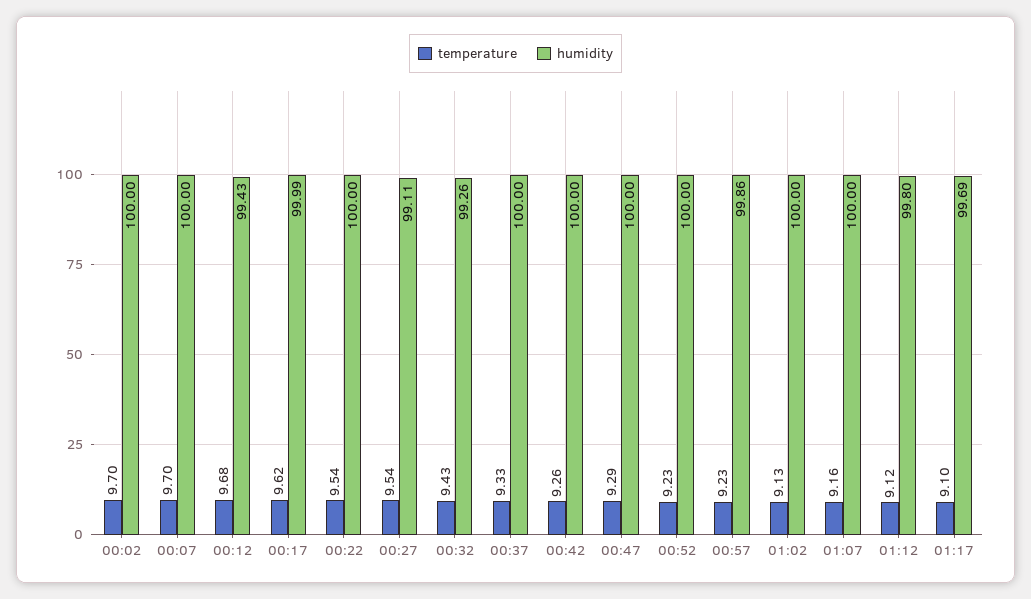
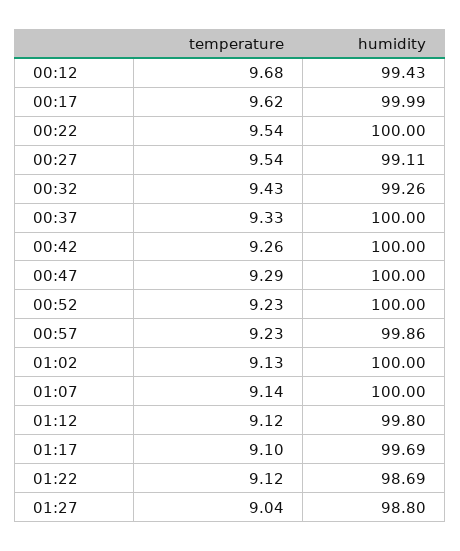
temperature, 00:02: 9.7 -> none
humidity, 00:02: 100 -> none
temperature, 00:07: 9.7 -> none
humidity, 00:07: 100 -> none
temperature, 01:07: 9.16 -> 9.14
temperature, 01:22: none -> 9.12
humidity, 01:22: none -> 98.69
temperature, 01:27: none -> 9.04
humidity, 01:27: none -> 98.8

